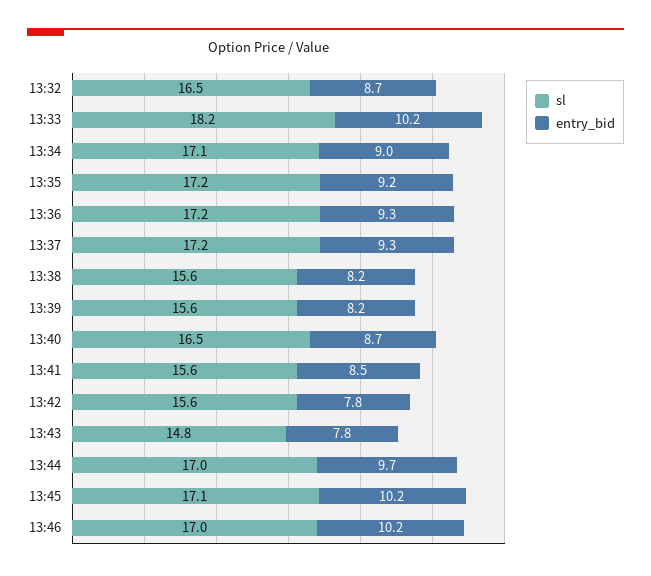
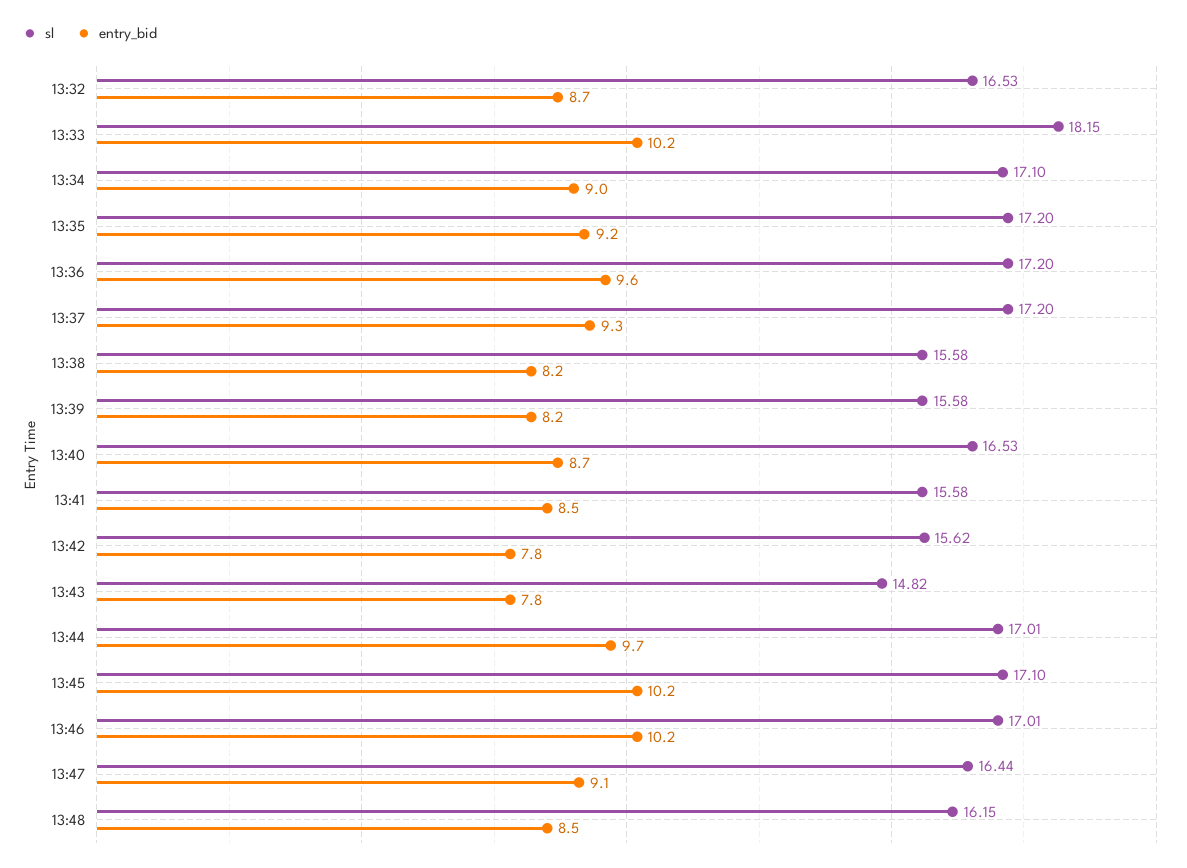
entry_bid, 13:36: 9.3 -> 9.6
sl, 13:47: none -> 16.44
entry_bid, 13:47: none -> 9.1
sl, 13:48: none -> 16.15
entry_bid, 13:48: none -> 8.5

